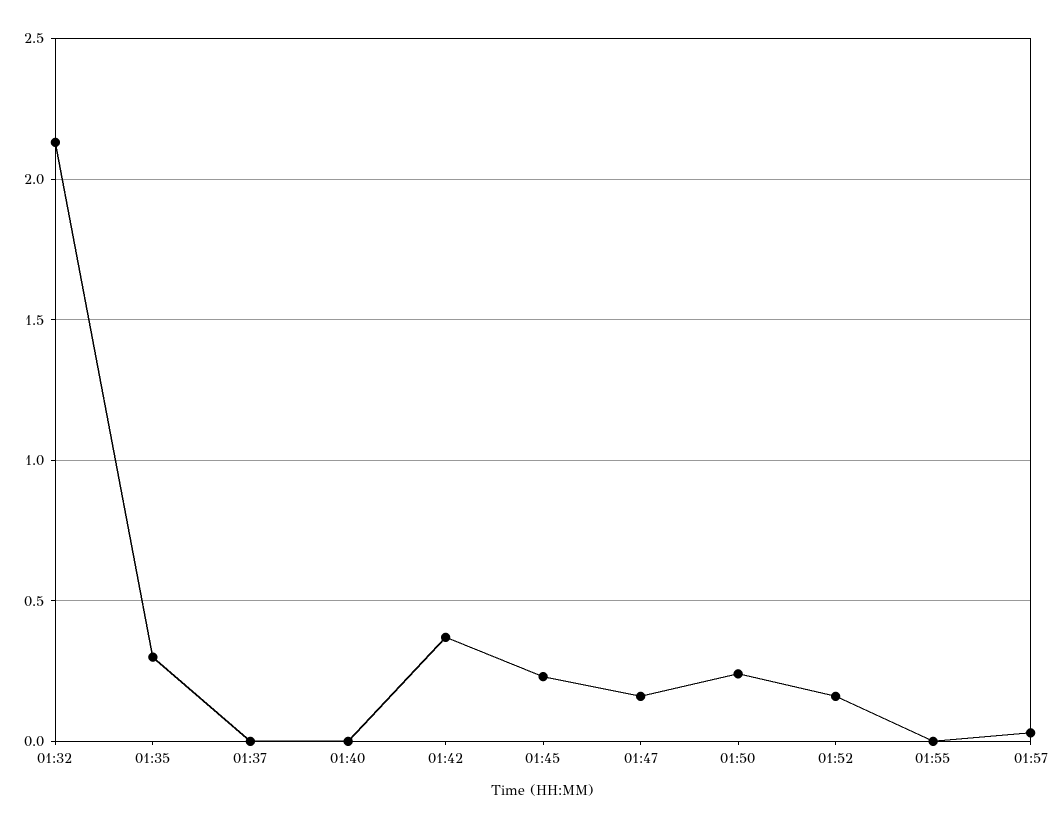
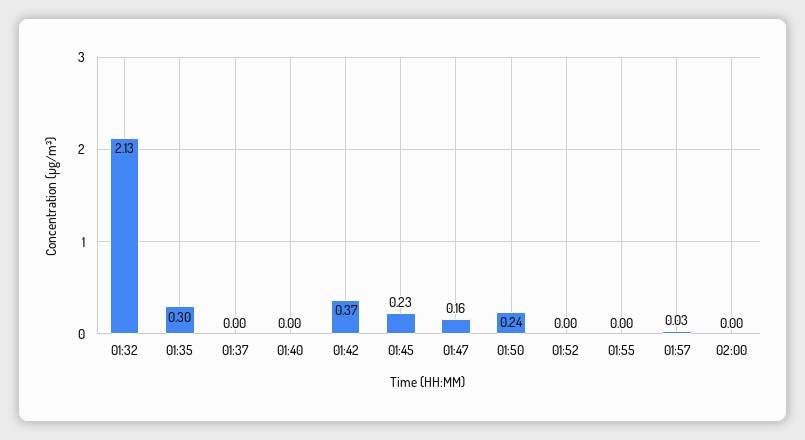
01:52: 0.15 -> 0
02:00: none -> 0

